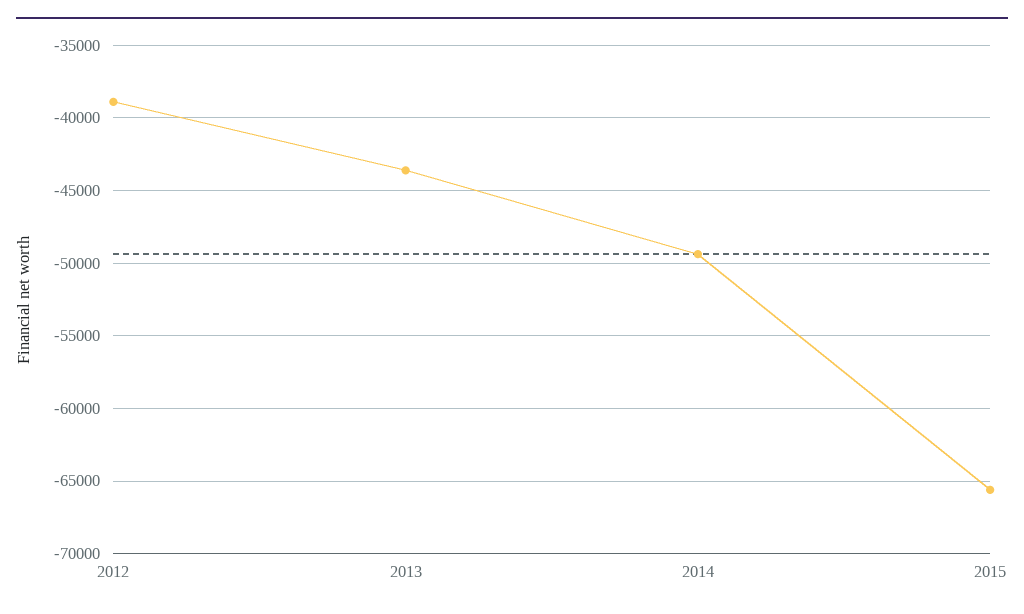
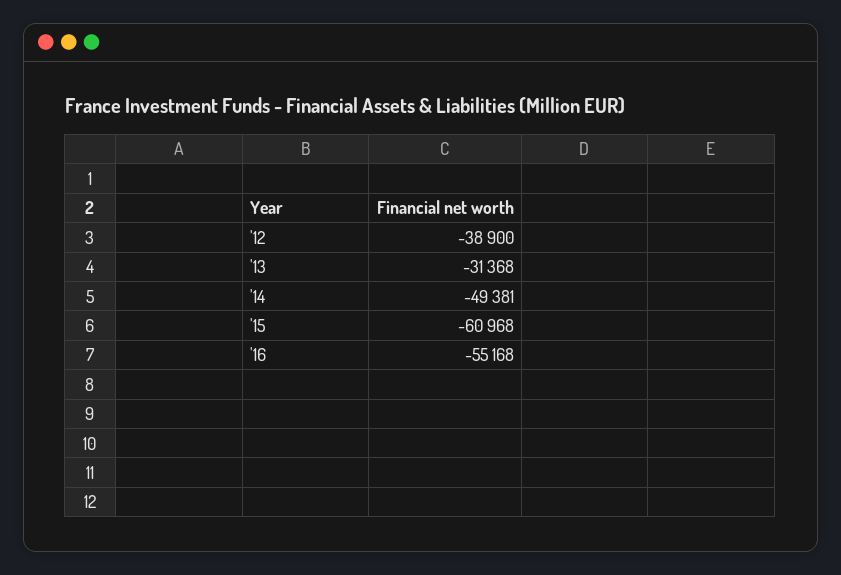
2013: -43500 -> -31368
2015: -65500 -> -60968
'16: none -> -55168

